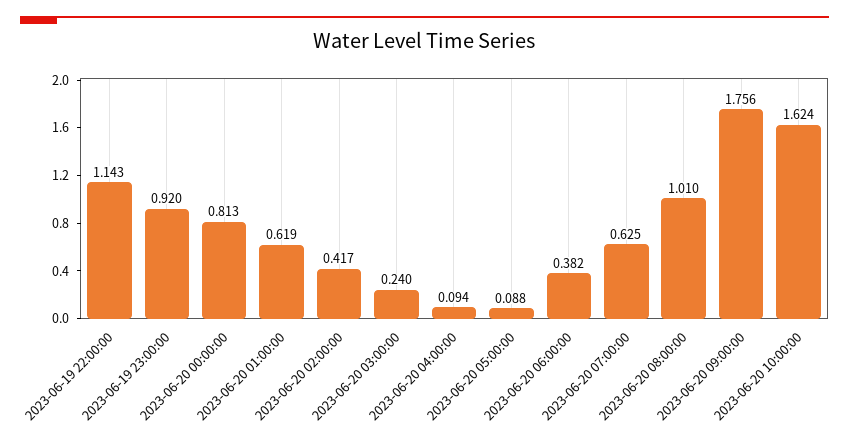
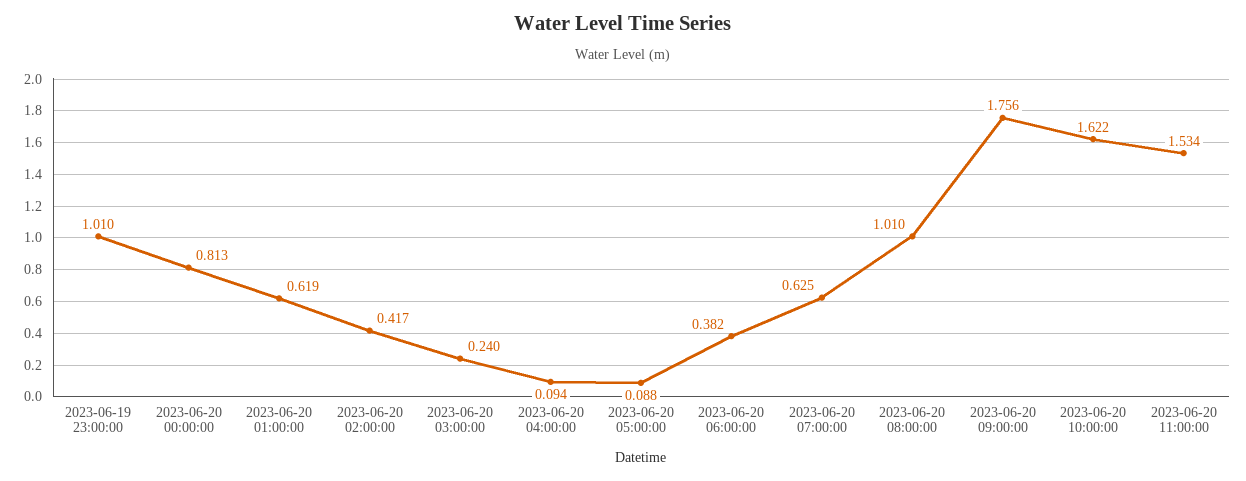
2023-06-19 22:00:00: 1.143 -> none
2023-06-19 23:00:00: 0.92 -> 1.01
2023-06-20 10:00:00: 1.624 -> 1.622
2023-06-20 11:00:00: none -> 1.534

